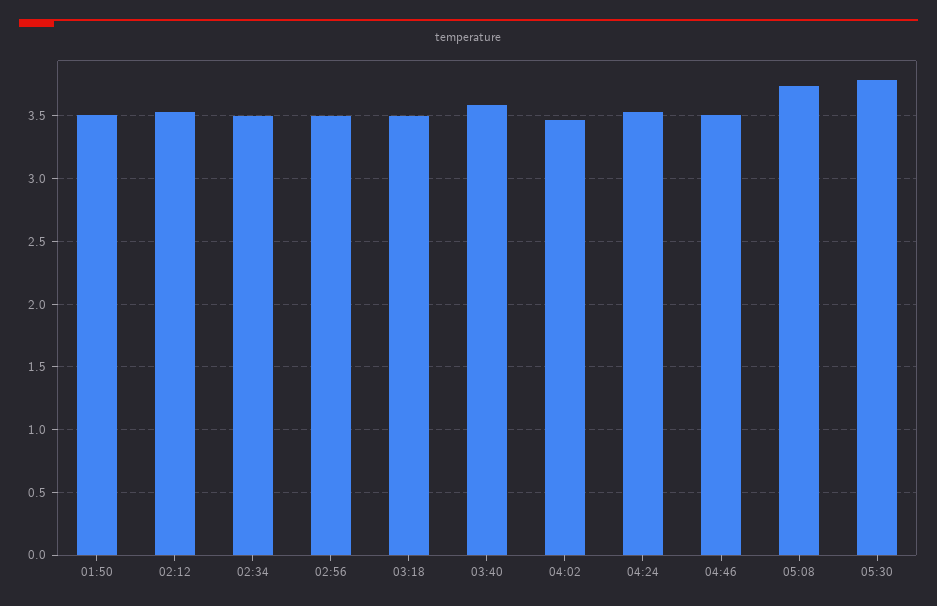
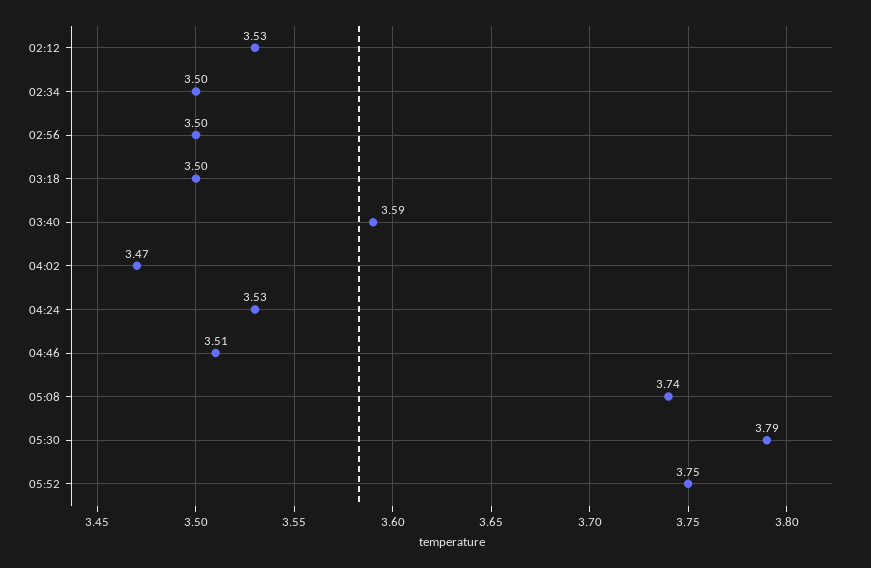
01:50: 3.5 -> none
05:52: none -> 3.75

